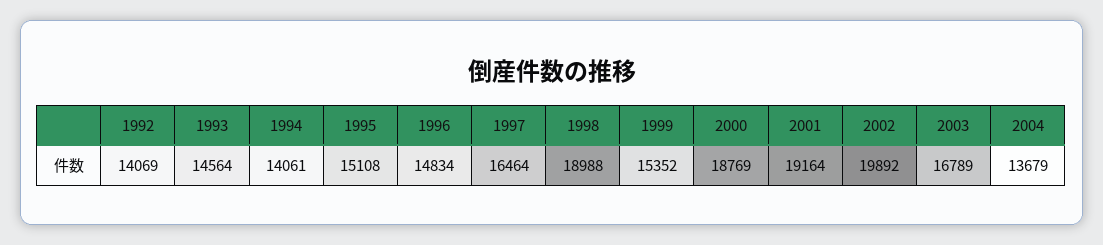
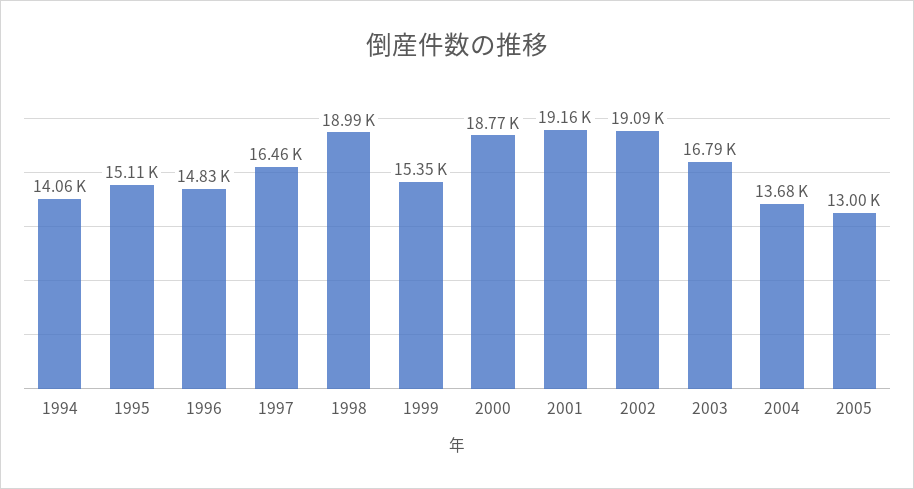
1992: 14069 -> none
1993: 14564 -> none
2002: 19892 -> 19090
2005: none -> 13000

